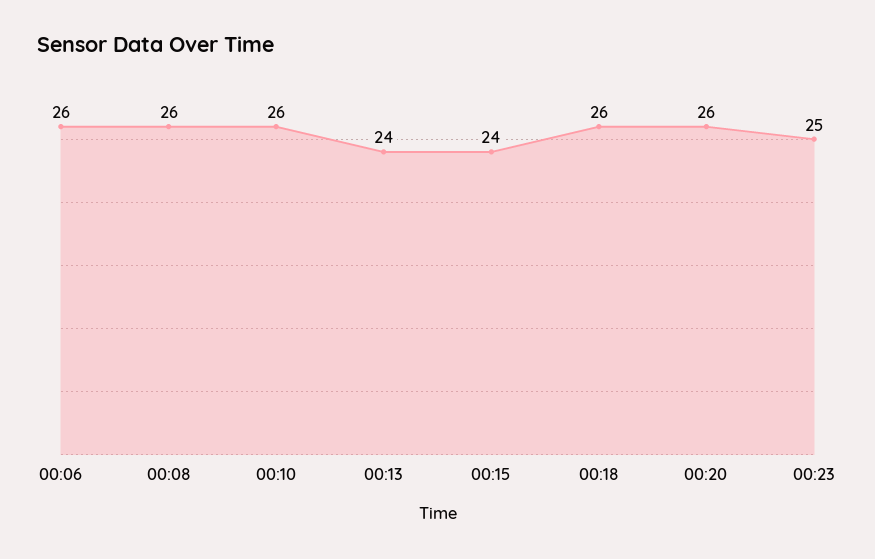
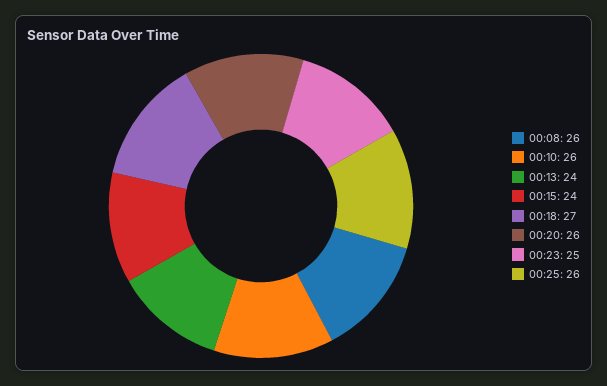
00:06: 26 -> none
00:18: 26 -> 27
00:25: none -> 26

